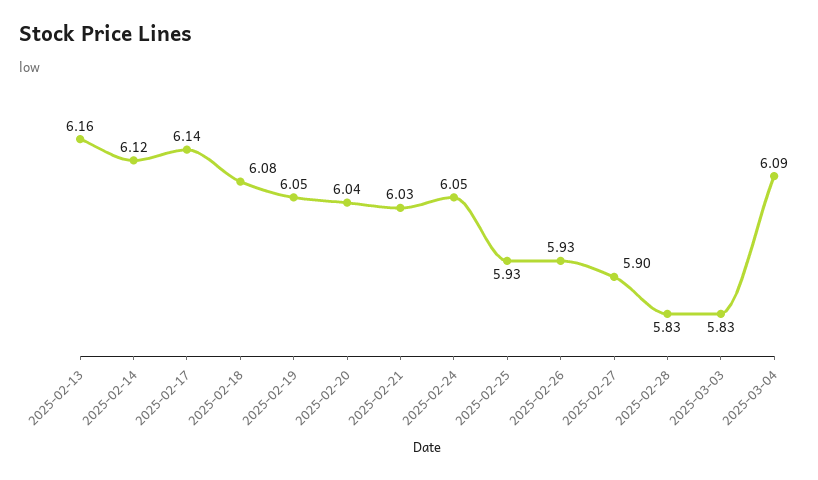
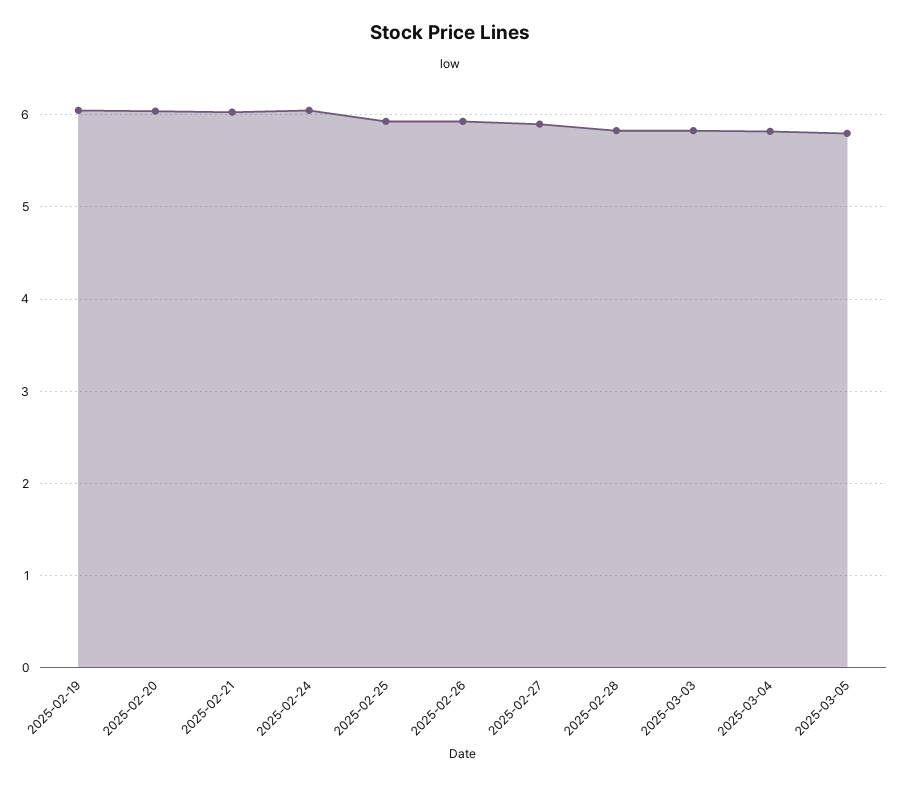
2025-02-13: 6.16 -> none
2025-02-14: 6.12 -> none
2025-02-17: 6.14 -> none
2025-02-18: 6.08 -> none
2025-03-04: 6.09 -> 5.8
2025-03-05: none -> 5.8

